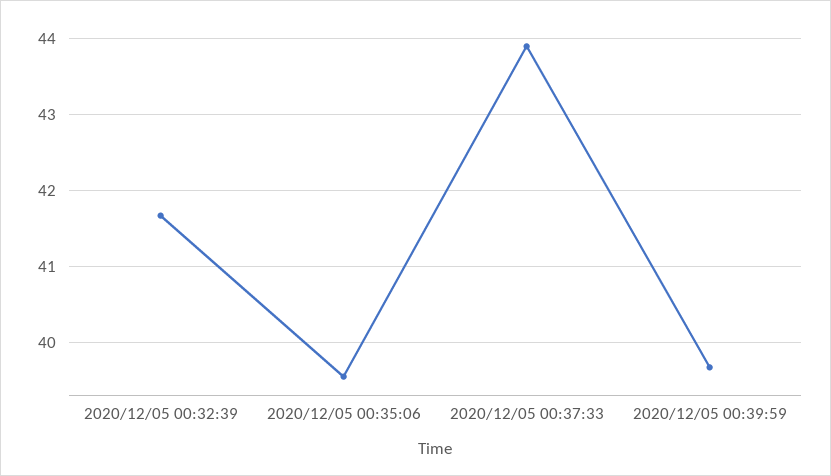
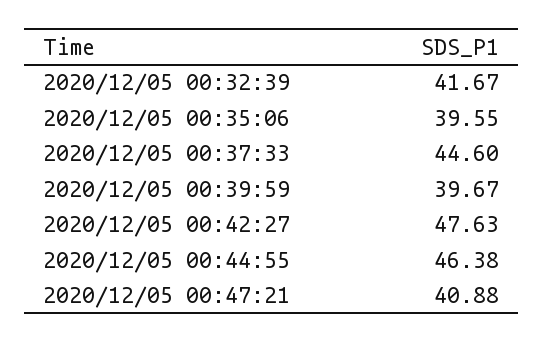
2020/12/05 00:37:33: 43.9 -> 44.6
2020/12/05 00:42:27: none -> 47.63
2020/12/05 00:44:55: none -> 46.38
2020/12/05 00:47:21: none -> 40.88

